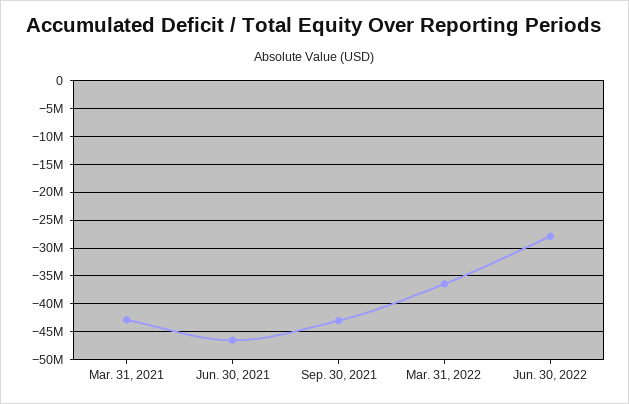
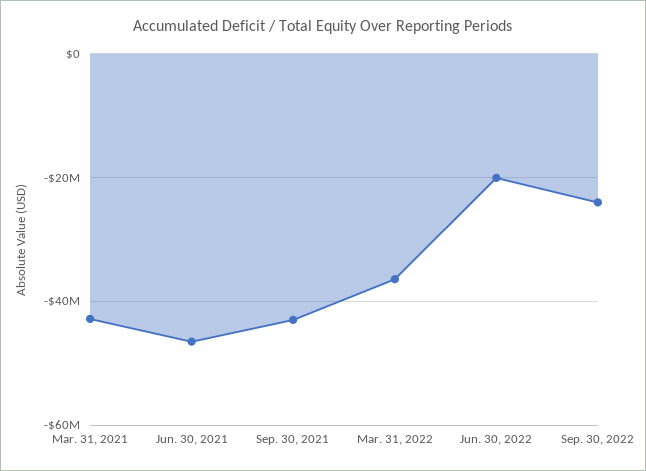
Jun. 30, 2022: -27500000 -> -20000000
Sep. 30, 2022: none -> -24000000

